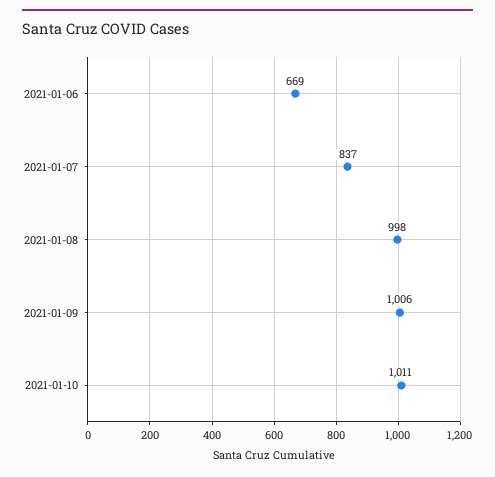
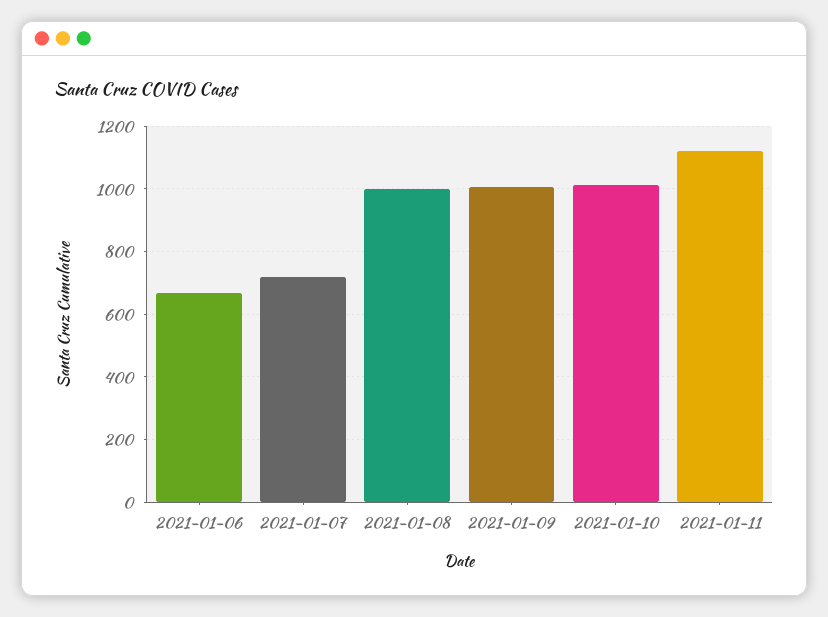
2021-01-07: 837 -> 720
2021-01-11: none -> 1120

